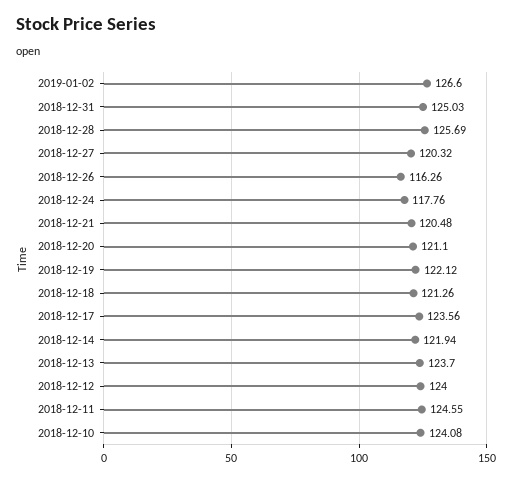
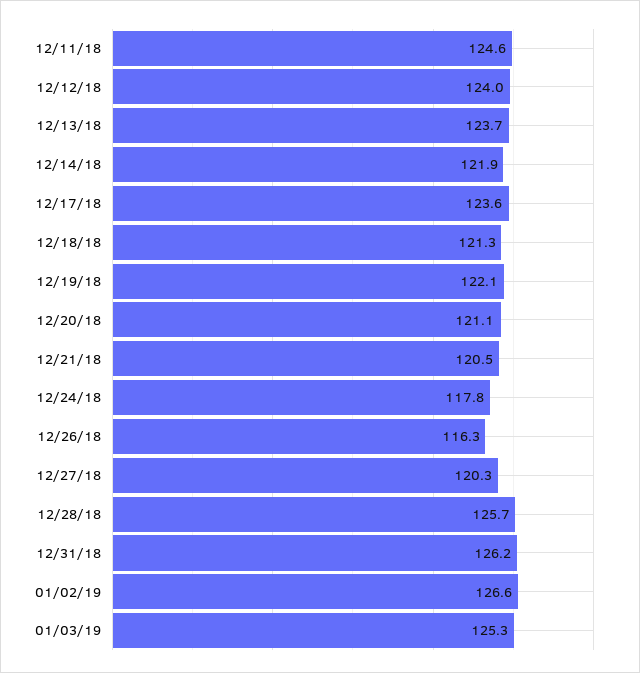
2018-12-31: 125.03 -> 126.2
2018-12-10: 124.08 -> none
01/03/19: none -> 125.3

